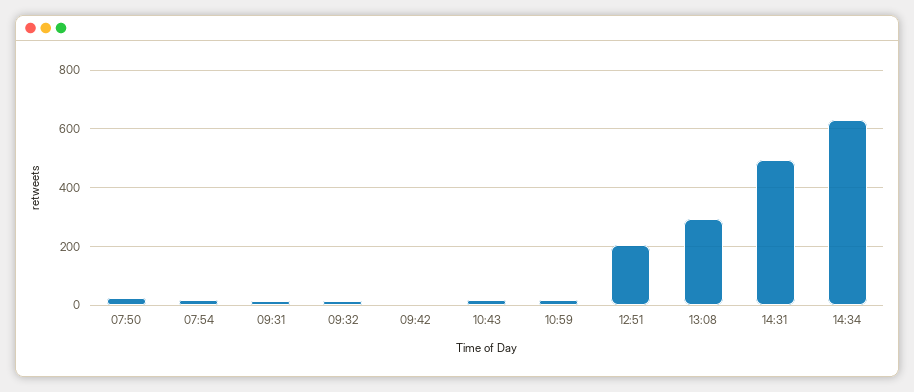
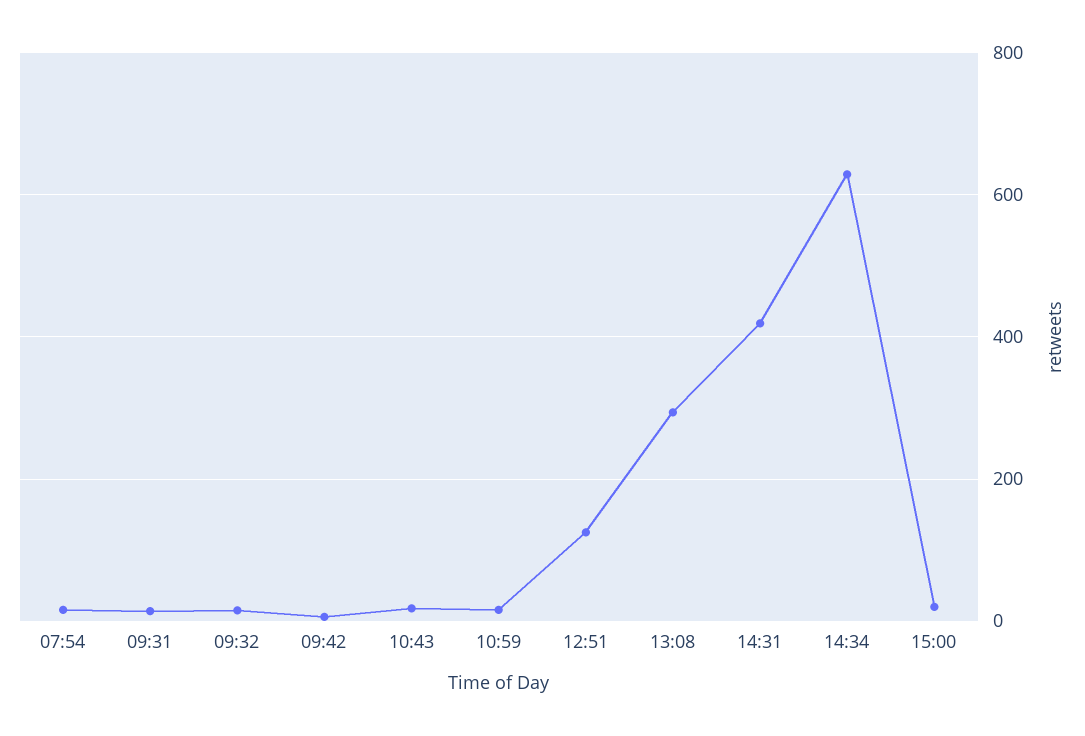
07:50: 25 -> none
12:51: 200 -> 120
14:31: 500 -> 420
15:00: none -> 20

